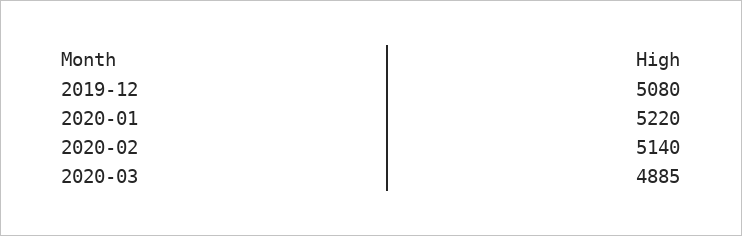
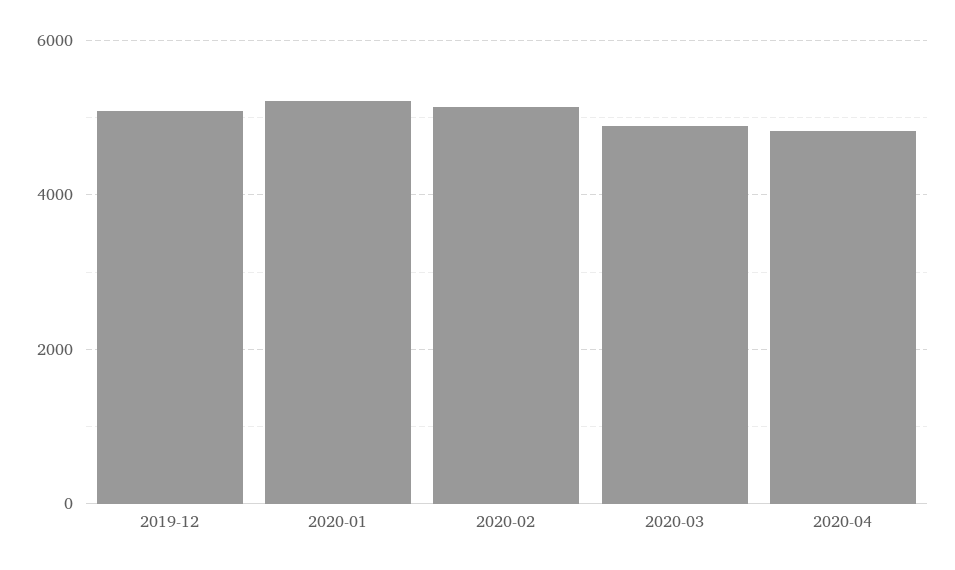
2020-04: none -> 4800

